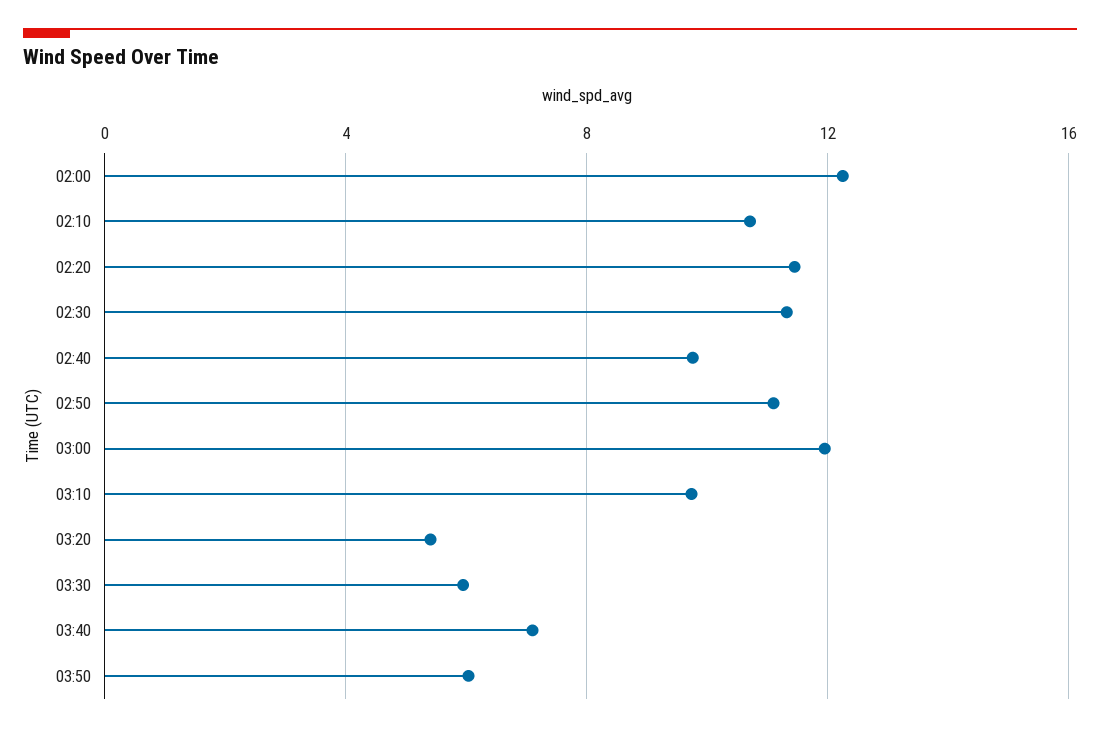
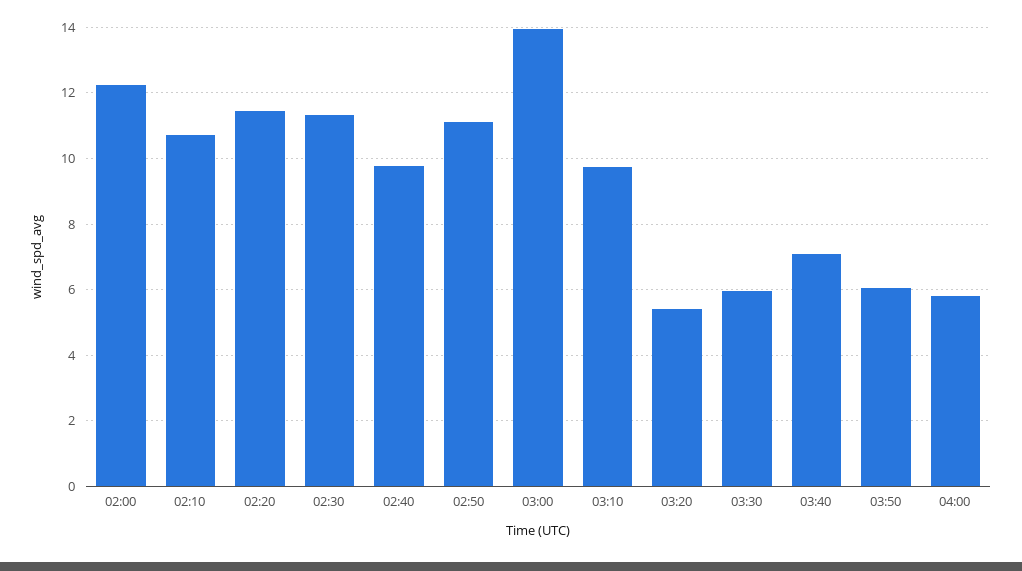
03:00: 12 -> 14
04:00: none -> 5.8

